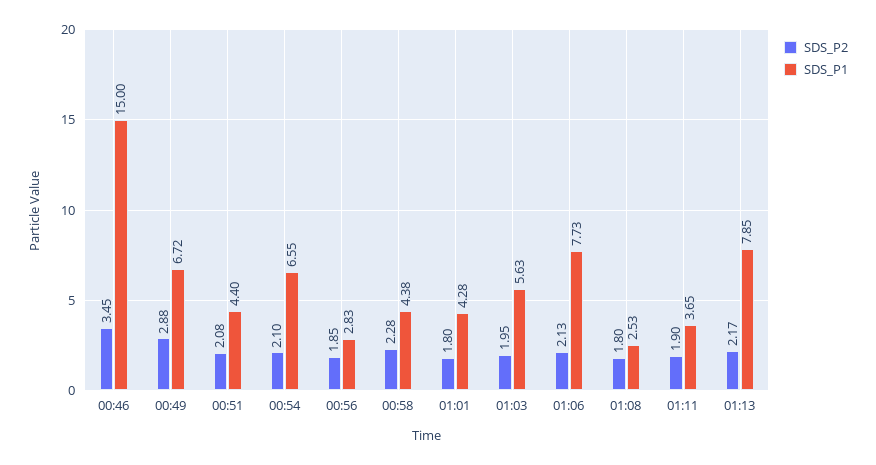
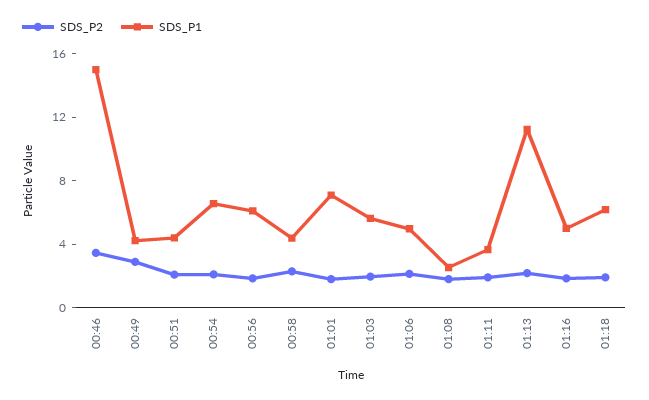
SDS_P1, 00:49: 6.72 -> 4
SDS_P1, 00:56: 2.83 -> 6
SDS_P1, 01:01: 4.28 -> 7
SDS_P1, 01:06: 7.73 -> 5
SDS_P1, 01:13: 7.85 -> 11
SDS_P2, 01:16: none -> 2
SDS_P1, 01:16: none -> 5
SDS_P2, 01:18: none -> 2
SDS_P1, 01:18: none -> 6

